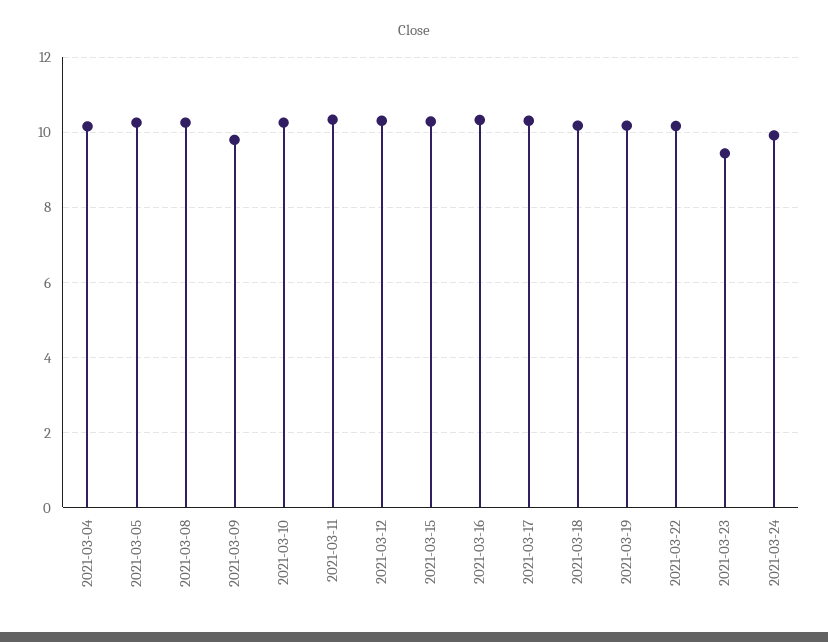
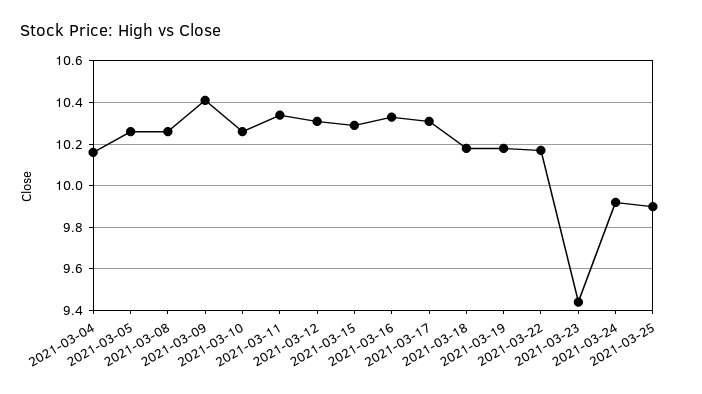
2021-03-09: 9.8 -> 10.4
2021-03-25: none -> 9.9

